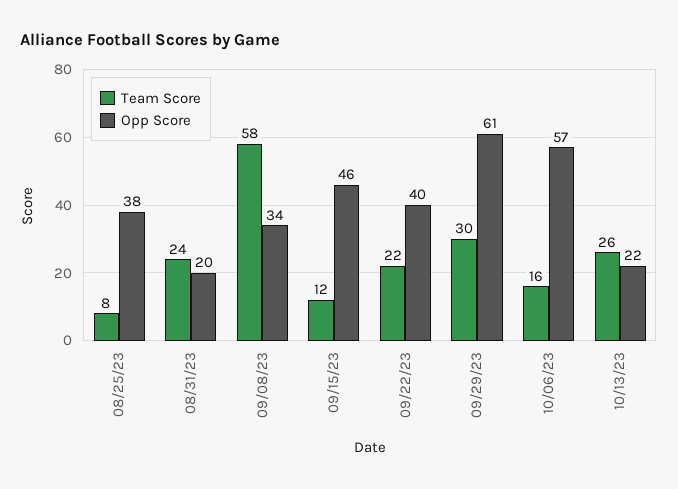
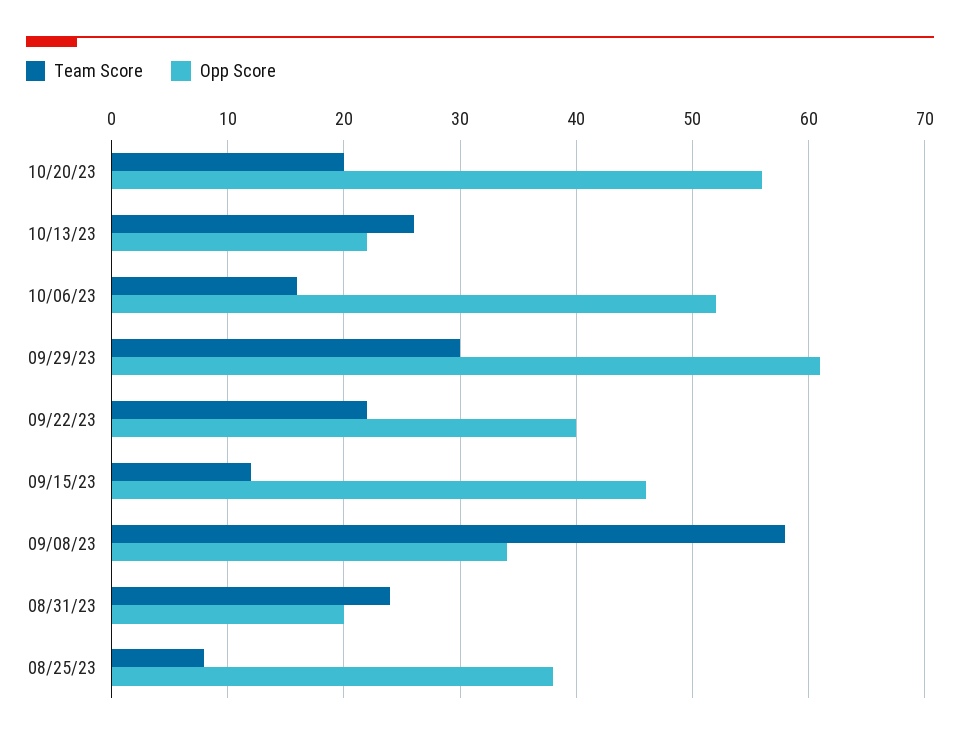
Opp Score, 10/06/23: 57 -> 52
Team Score, 10/20/23: none -> 20
Opp Score, 10/20/23: none -> 56

